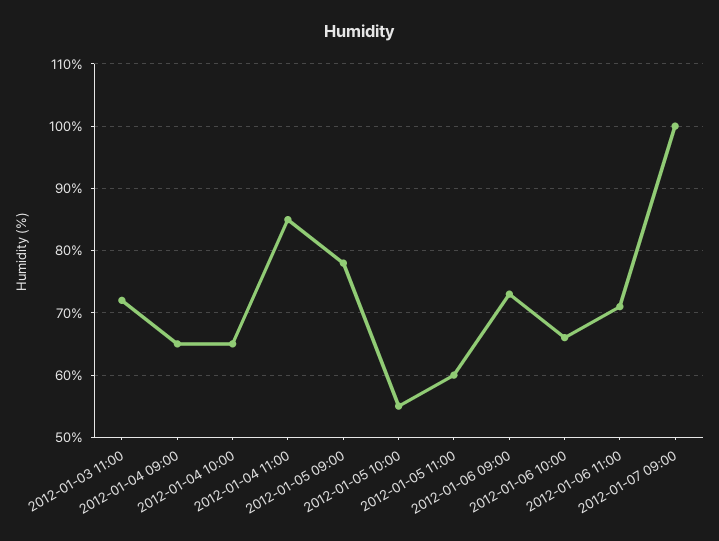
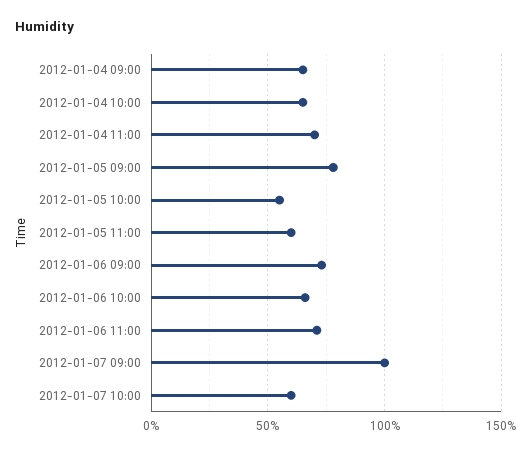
2012-01-03 11:00: 72 -> none
2012-01-04 11:00: 85 -> 70
2012-01-07 10:00: none -> 60

